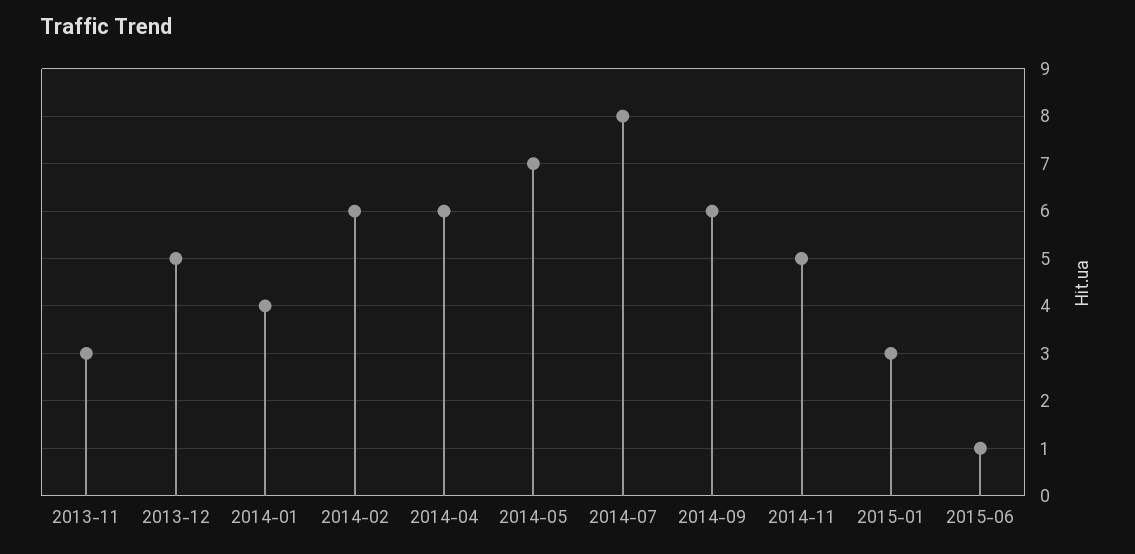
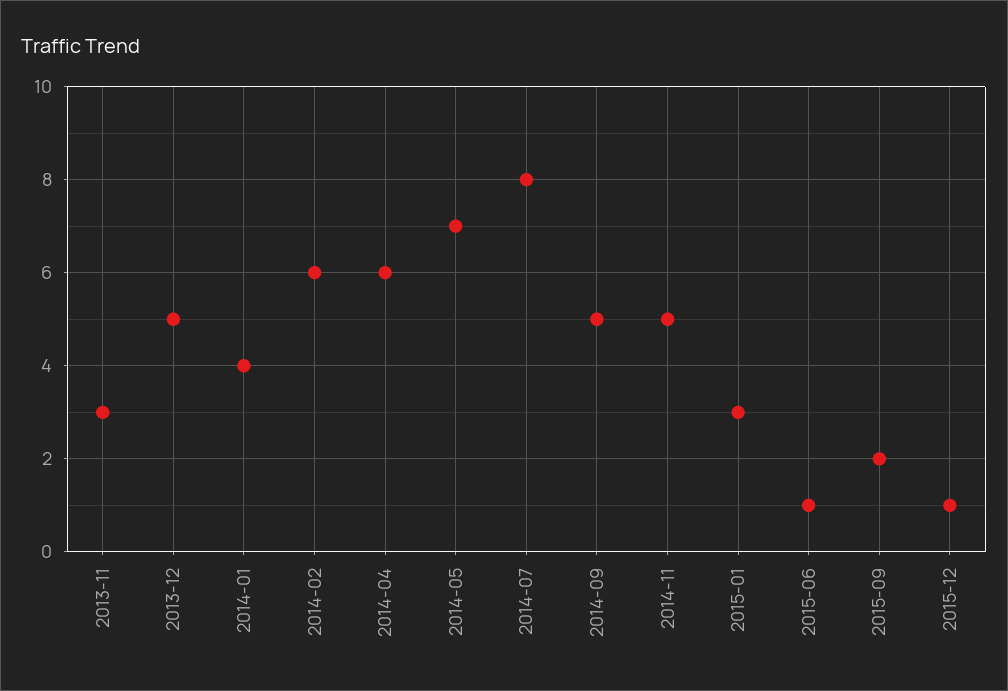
2014-09: 6 -> 5
2015-09: none -> 2
2015-12: none -> 1

